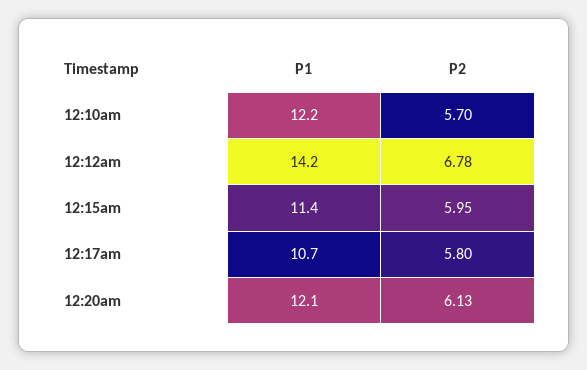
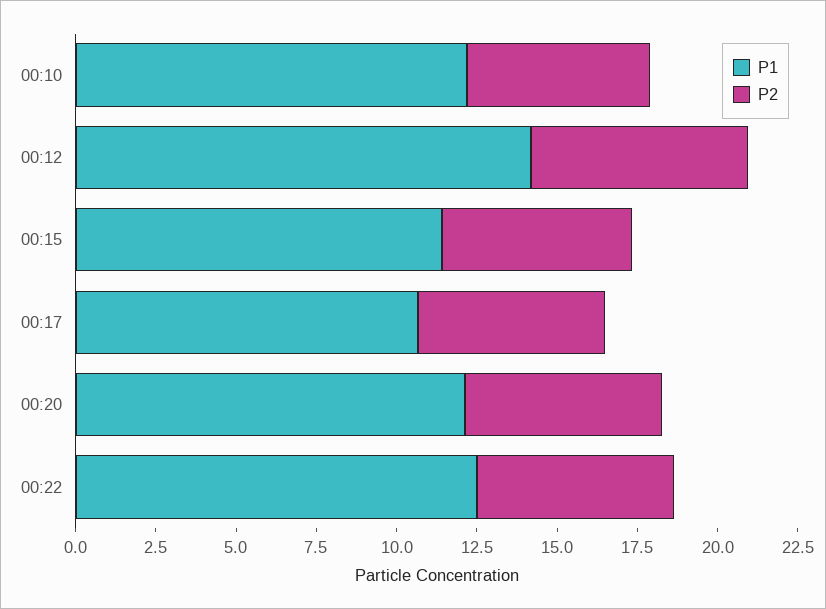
P1, 00:22: none -> 12.5
P2, 00:22: none -> 6

